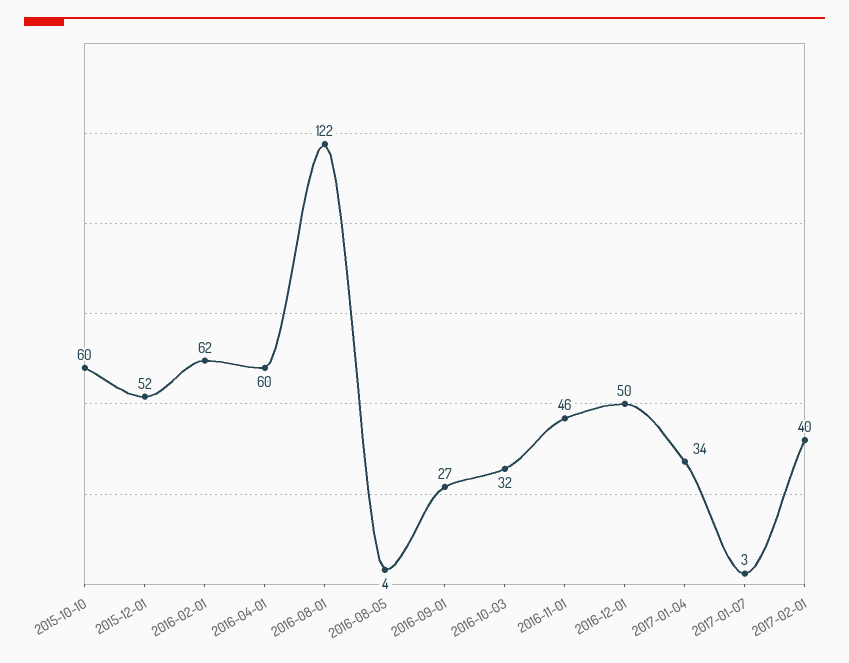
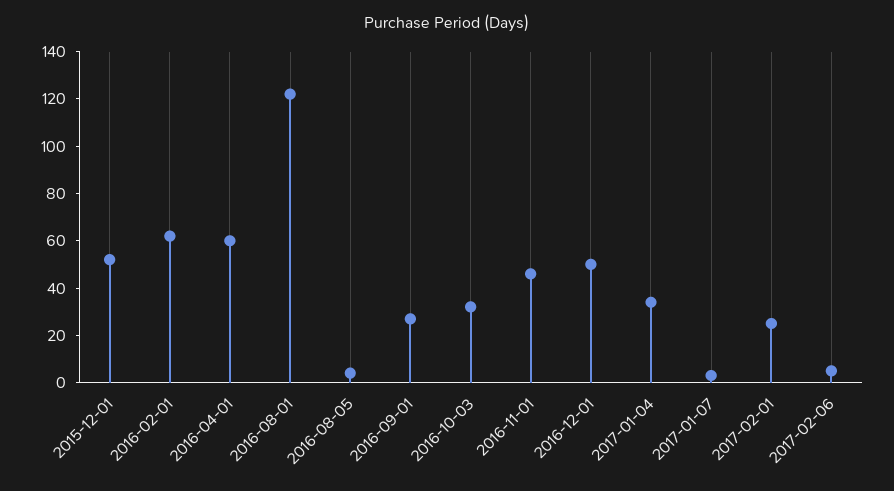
2015-10-10: 60 -> none
2017-02-01: 40 -> 25
2017-02-06: none -> 5

